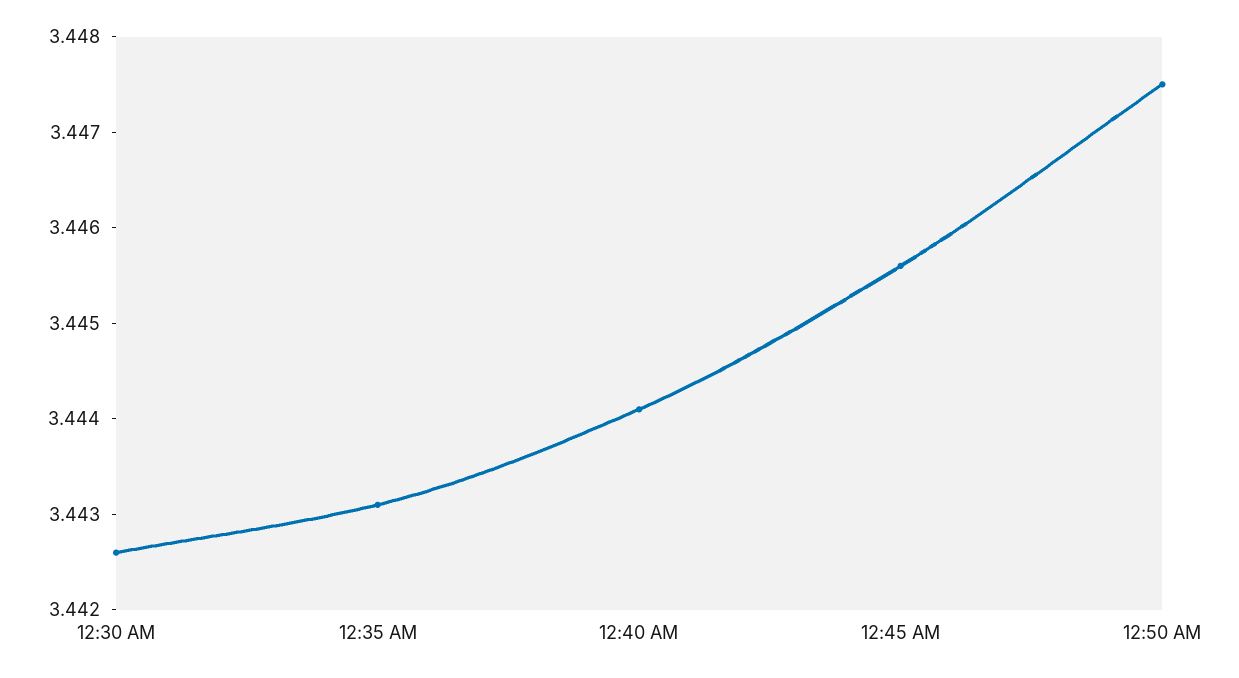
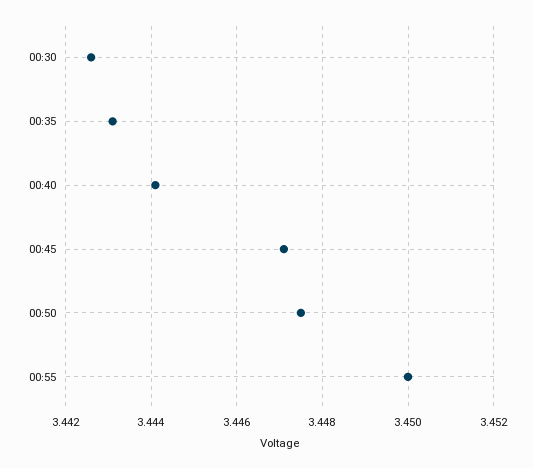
12:45 AM: 3.4456 -> 3.447
00:55: none -> 3.45

